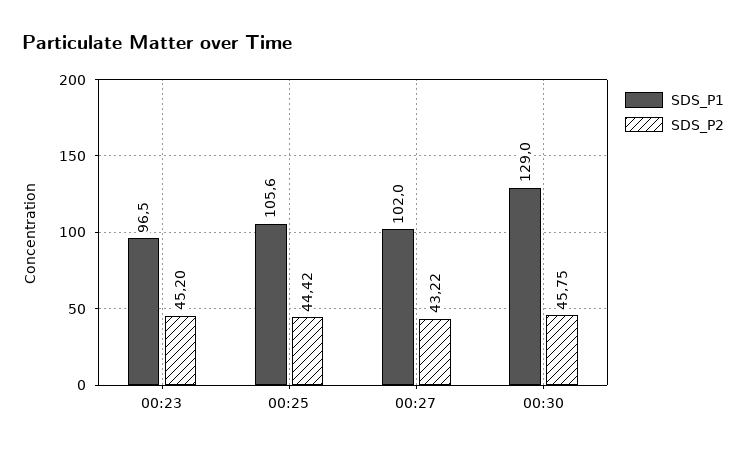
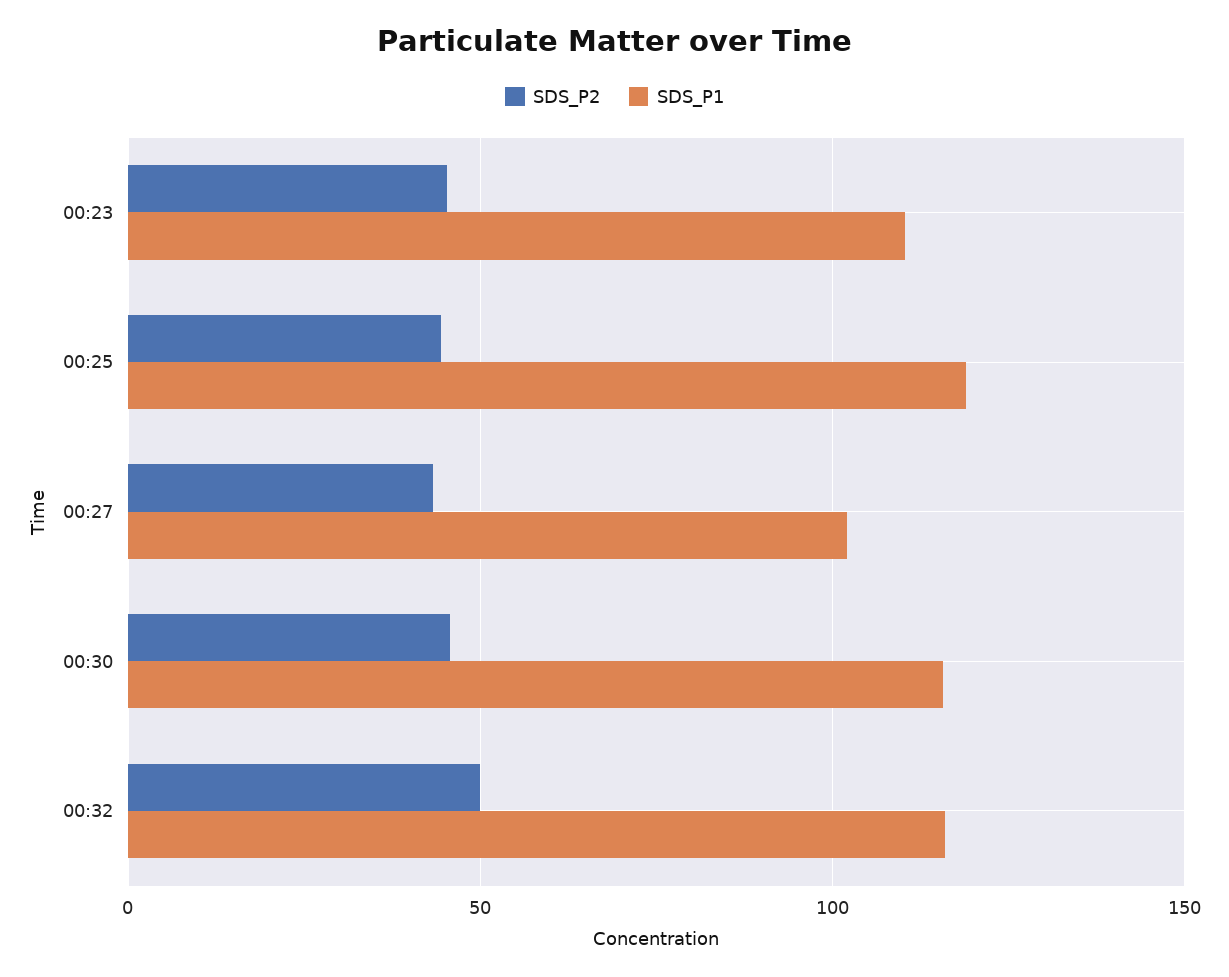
SDS_P1, 00:23: 96.5 -> 110
SDS_P1, 00:25: 105.6 -> 120
SDS_P1, 00:30: 129 -> 115
SDS_P2, 00:32: none -> 50
SDS_P1, 00:32: none -> 115

